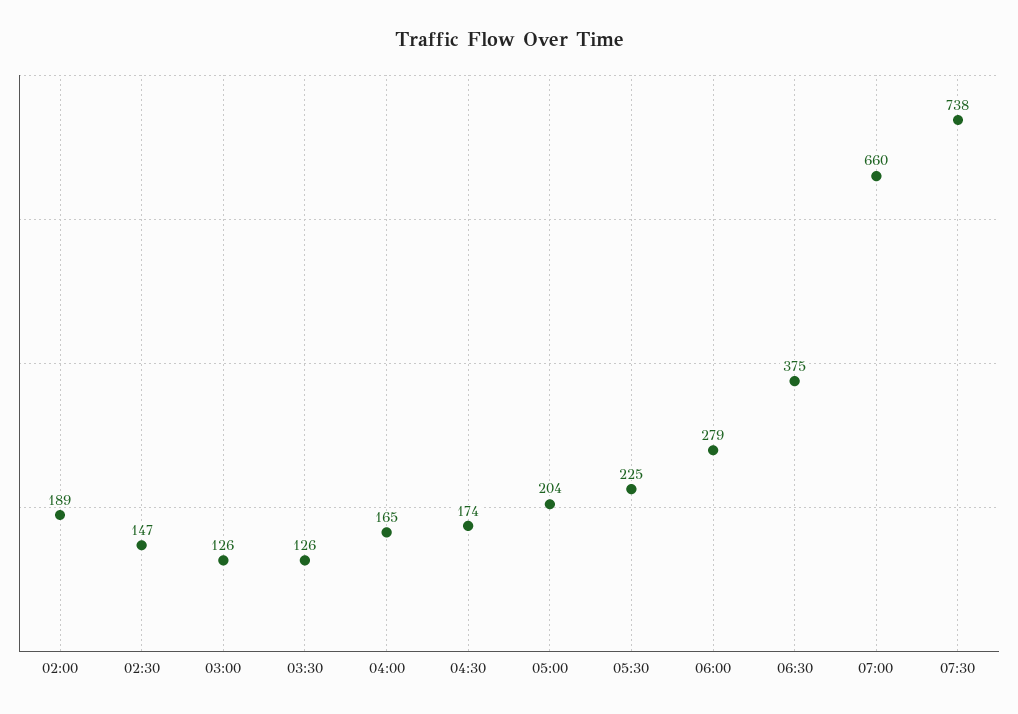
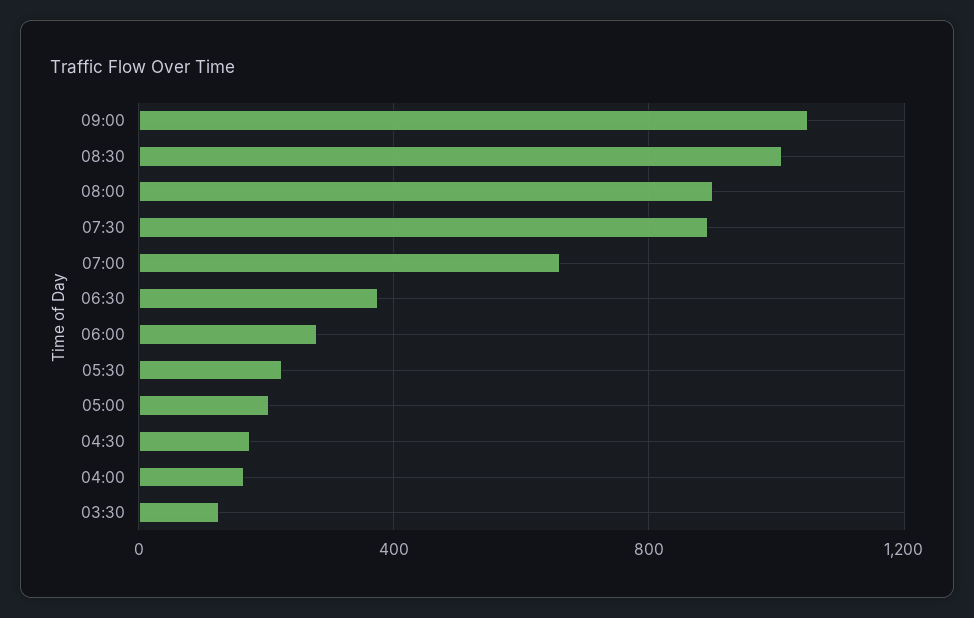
02:00: 189 -> none
02:30: 147 -> none
03:00: 126 -> none
07:30: 738 -> 900
09:00: none -> 1050
08:30: none -> 1000
08:00: none -> 900

